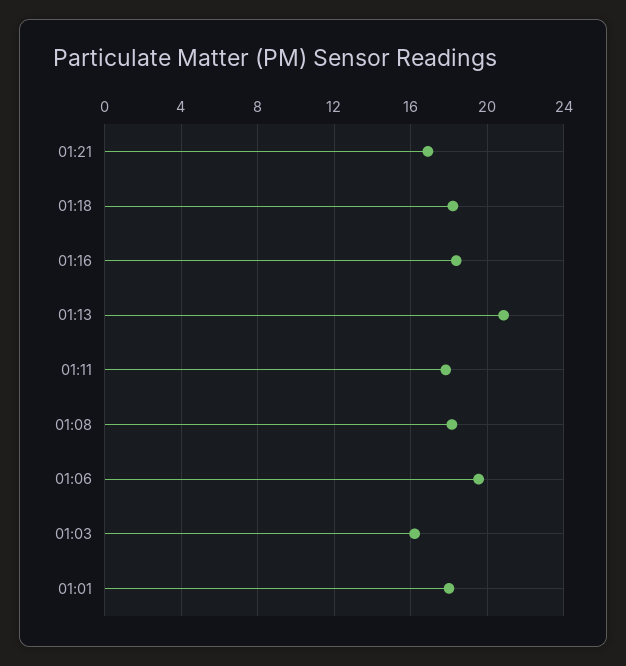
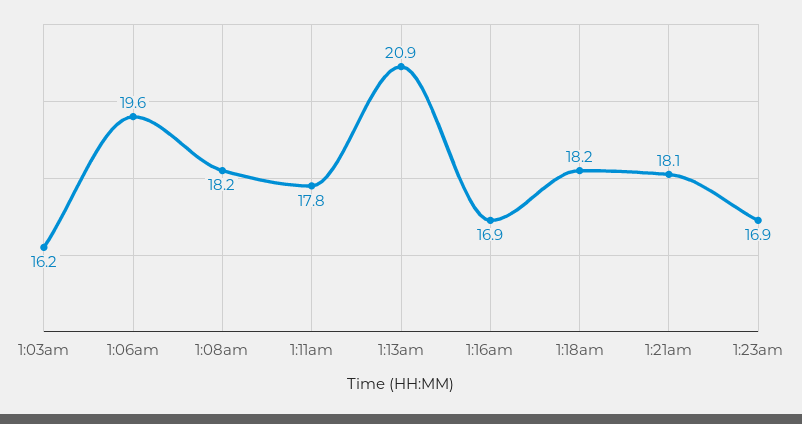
01:21: 17 -> 18.1
01:16: 18.5 -> 16.9
01:01: 18 -> none
1:23am: none -> 16.9

